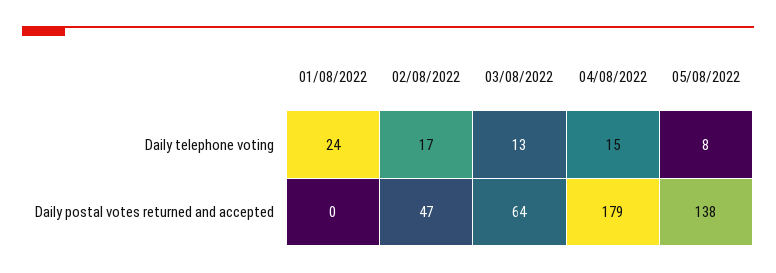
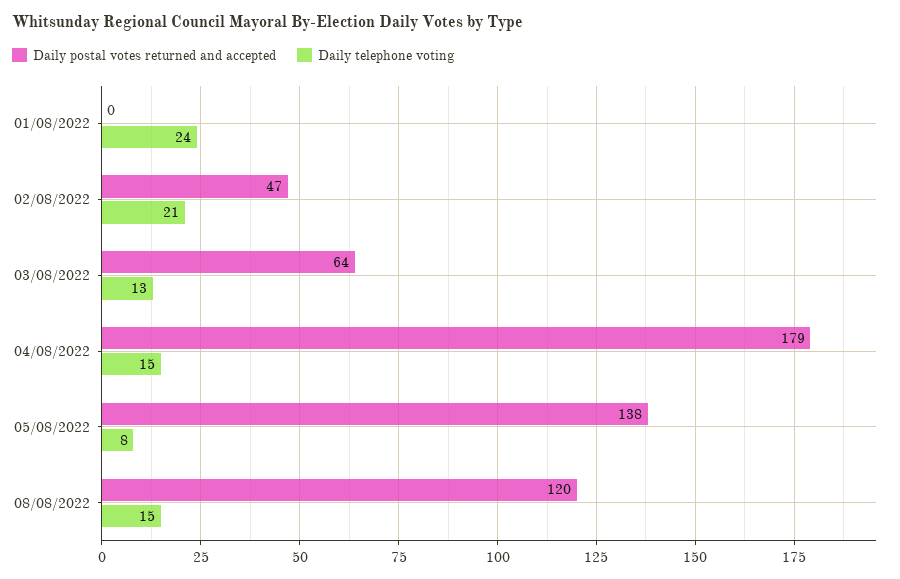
Daily telephone voting, 02/08/2022: 17 -> 21
Daily postal votes returned and accepted, 08/08/2022: none -> 120
Daily telephone voting, 08/08/2022: none -> 15

